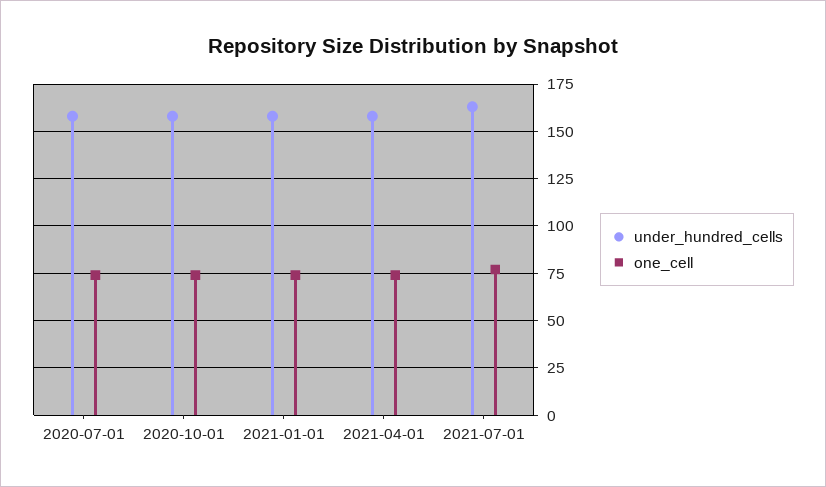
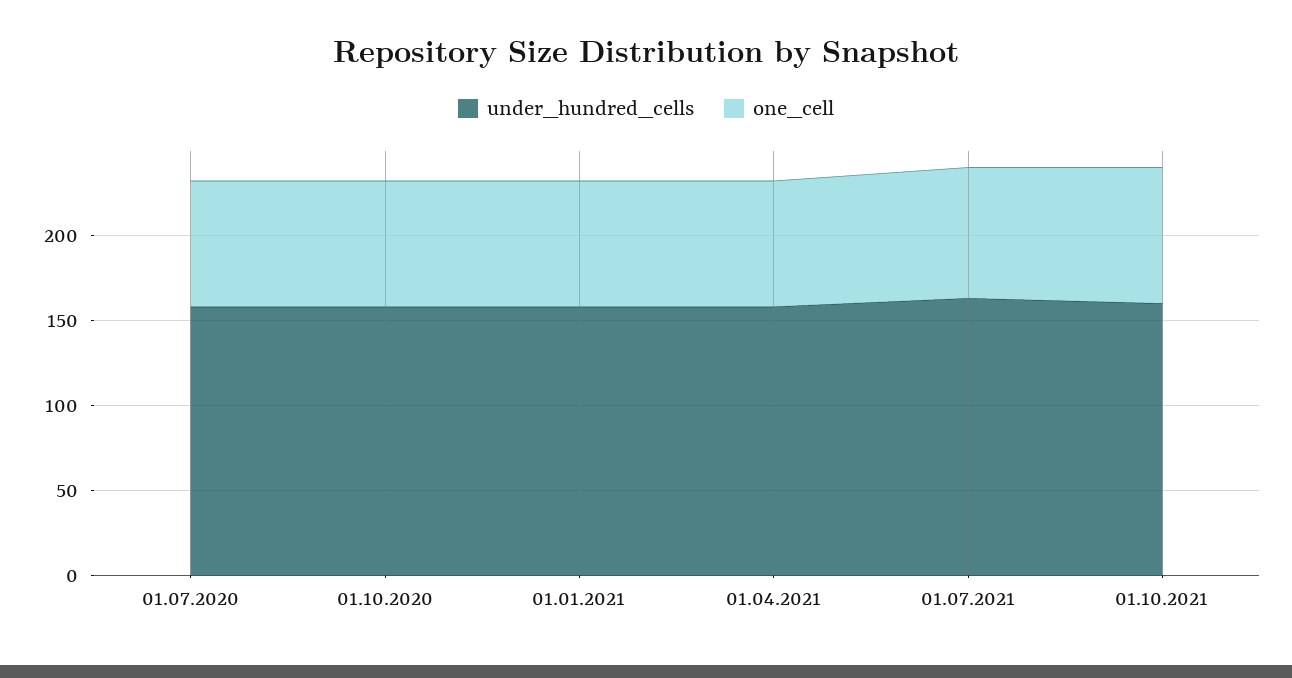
under_hundred_cells, 01.10.2021: none -> 160
one_cell, 01.10.2021: none -> 80

